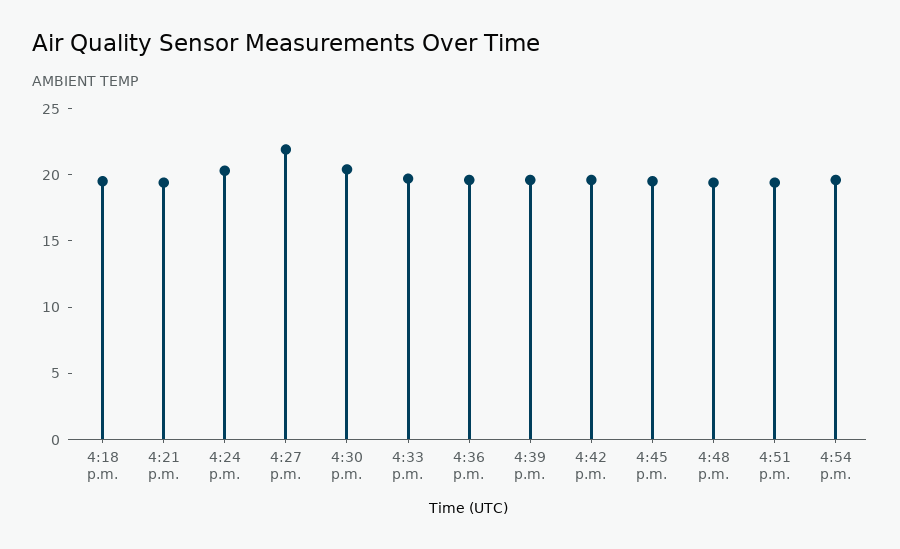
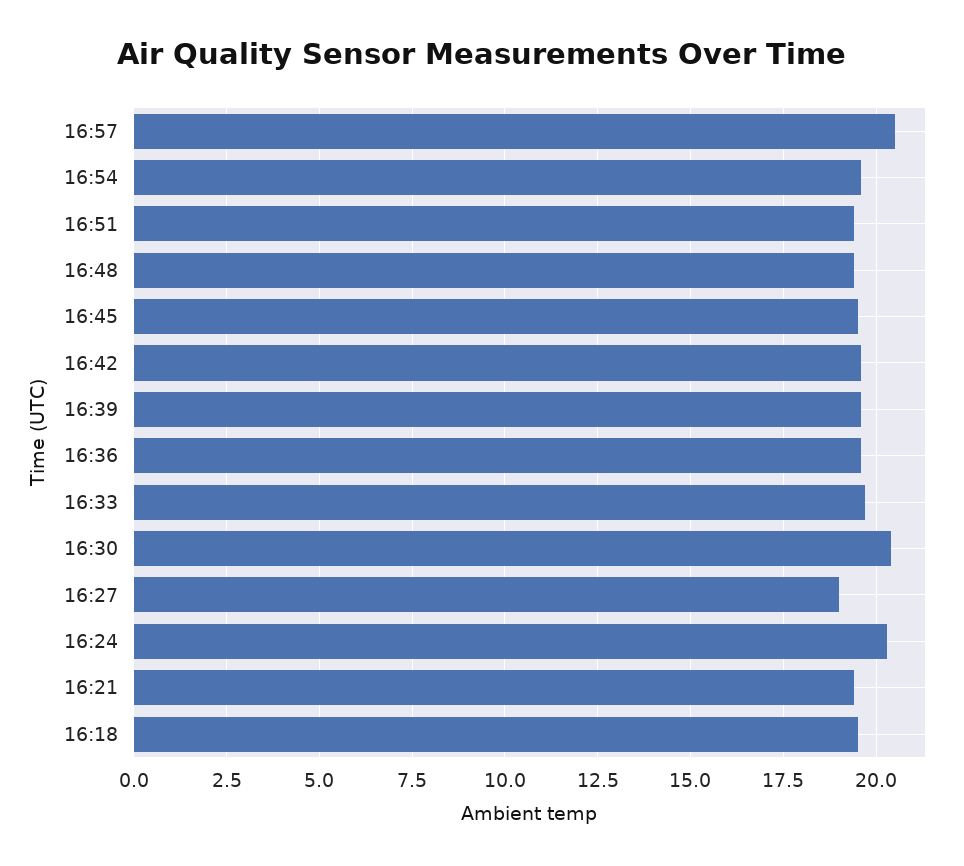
4:27 p.m.: 22 -> 19
16:57: none -> 20.5

